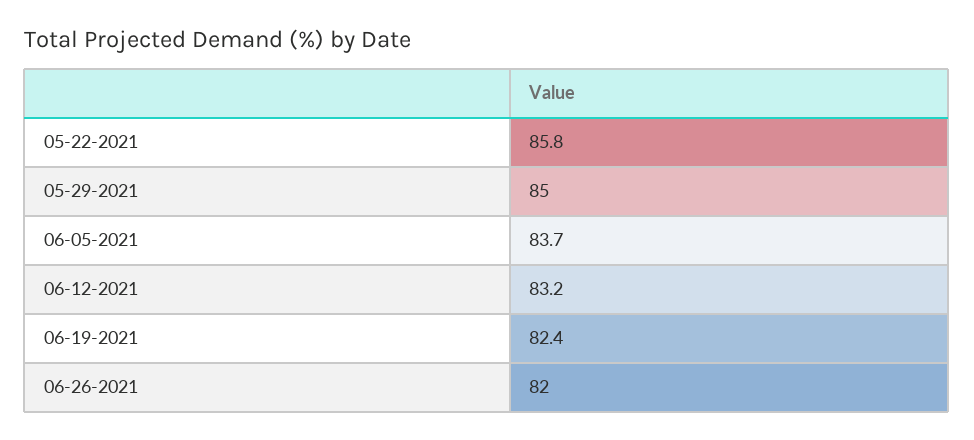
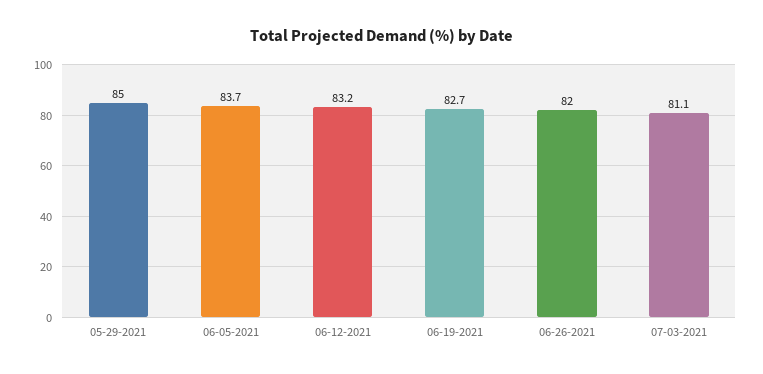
05-22-2021: 85.8 -> none
06-19-2021: 82.4 -> 82.7
07-03-2021: none -> 81.1

